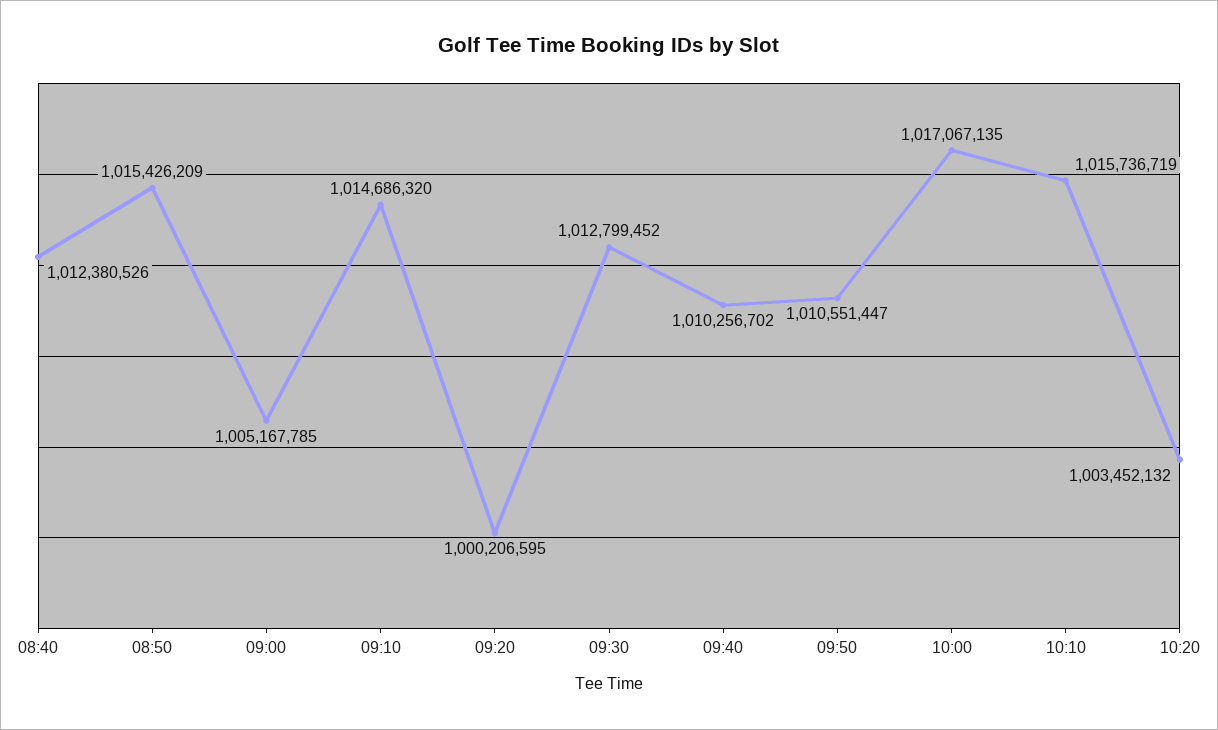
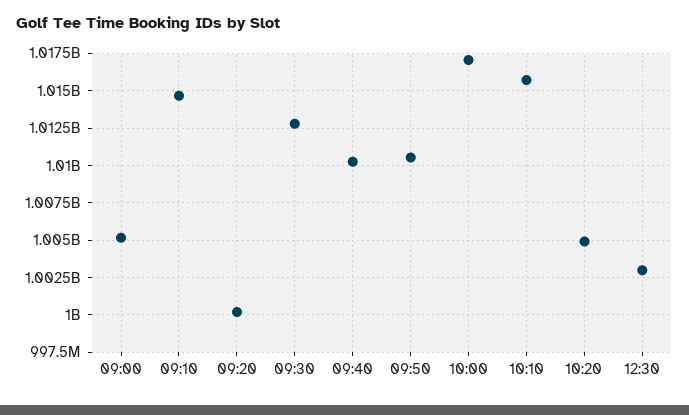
08:40: 1012380526 -> none
08:50: 1015426209 -> none
10:20: 1003452132 -> 1005000000
12:30: none -> 1003000000

